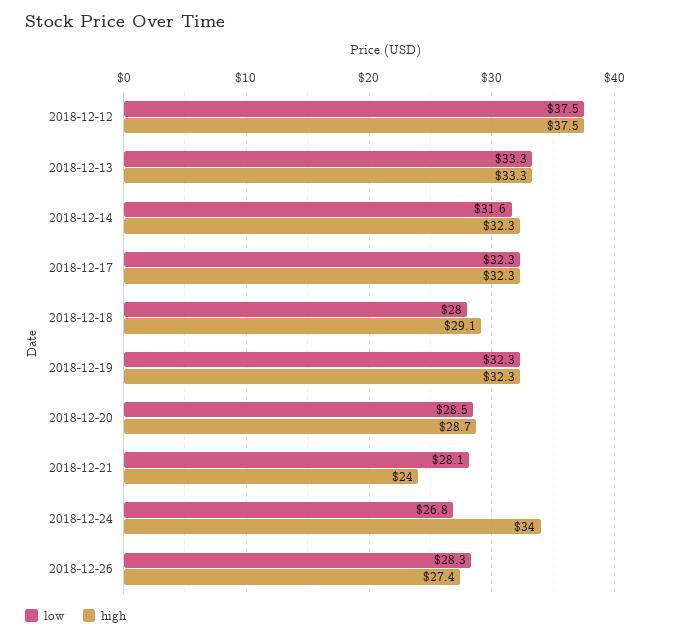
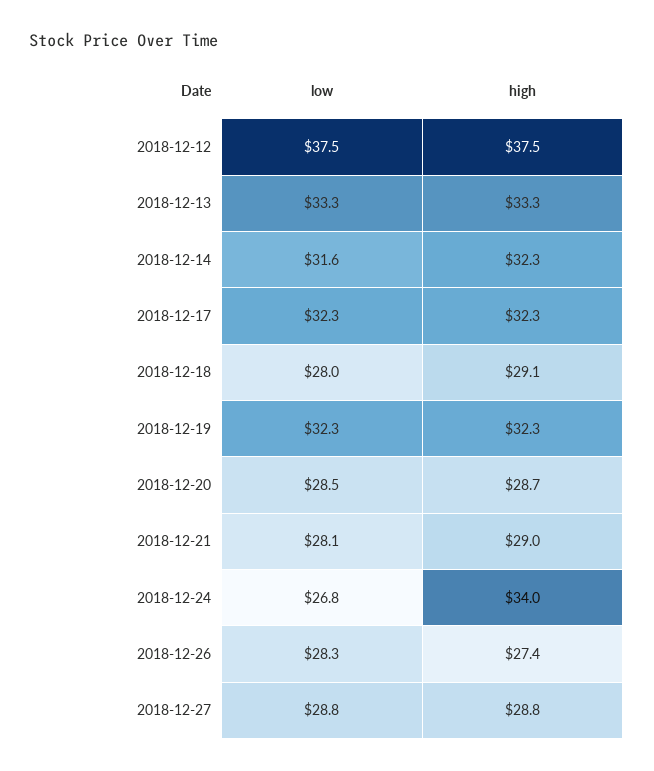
high, 2018-12-21: 24 -> 29
low, 2018-12-27: none -> 28.8
high, 2018-12-27: none -> 28.8

